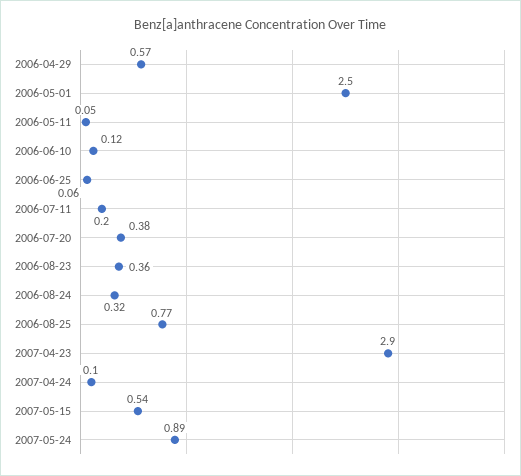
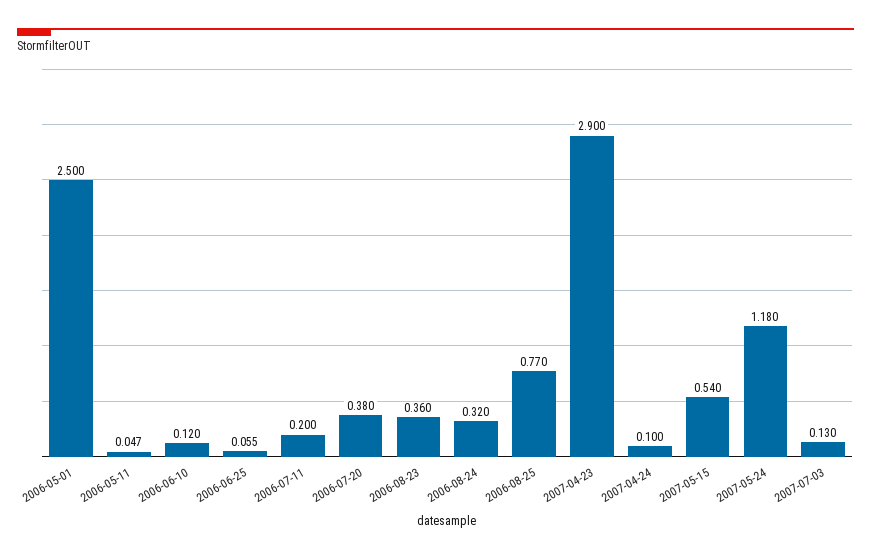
2006-04-29: 0.57 -> none
2007-05-24: 0.89 -> 1.18
2007-07-03: none -> 0.13

